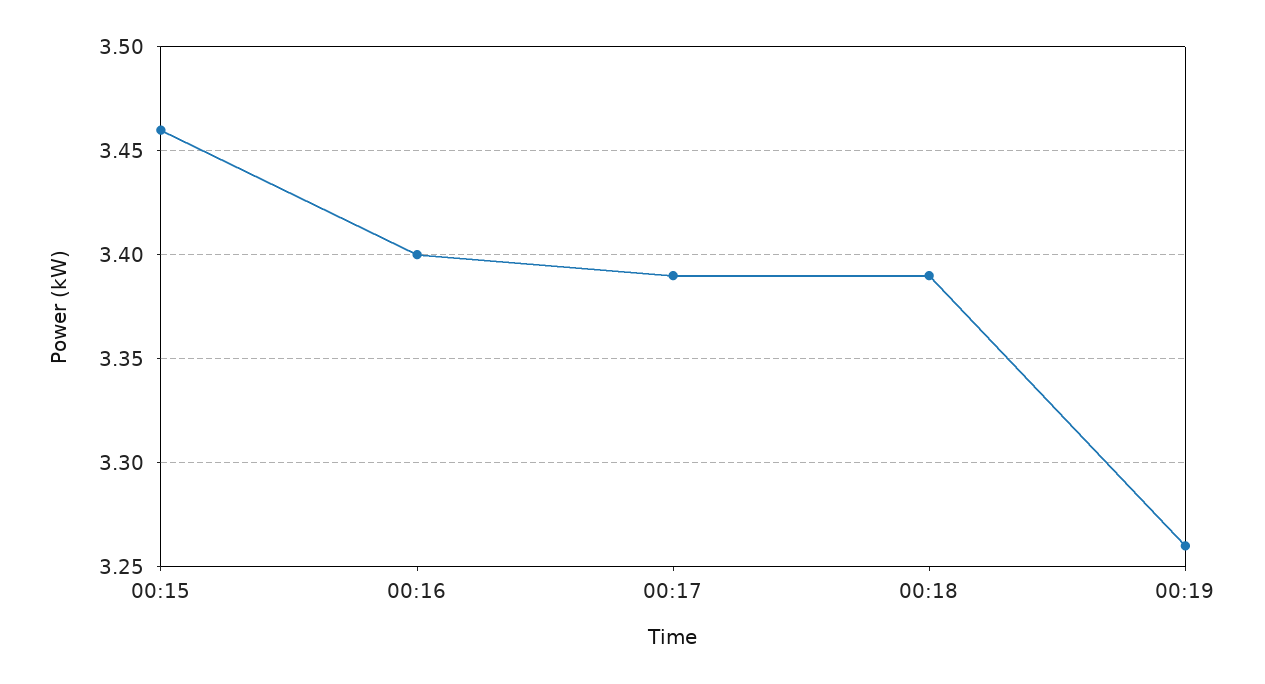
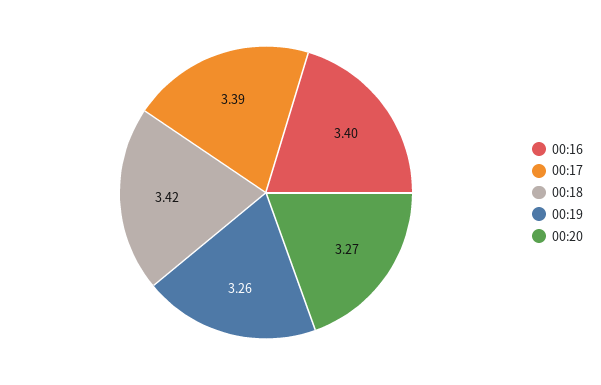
00:15: 3.46 -> none
00:18: 3.39 -> 3.42
00:20: none -> 3.27

